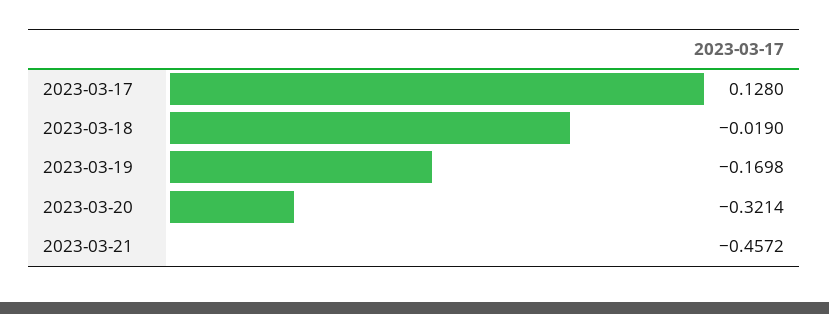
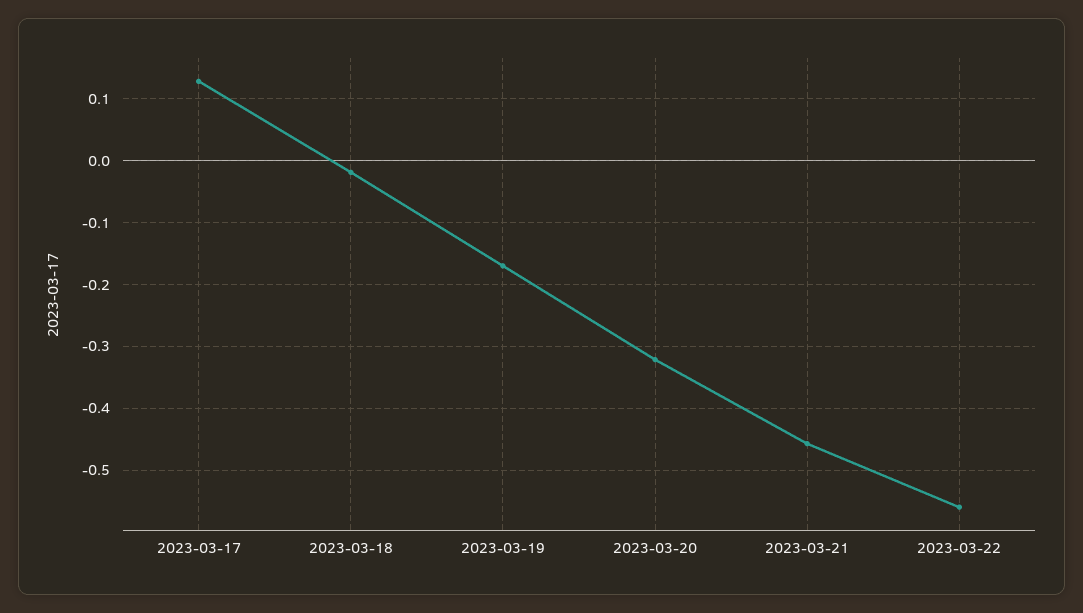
2023-03-22: none -> -0.56

